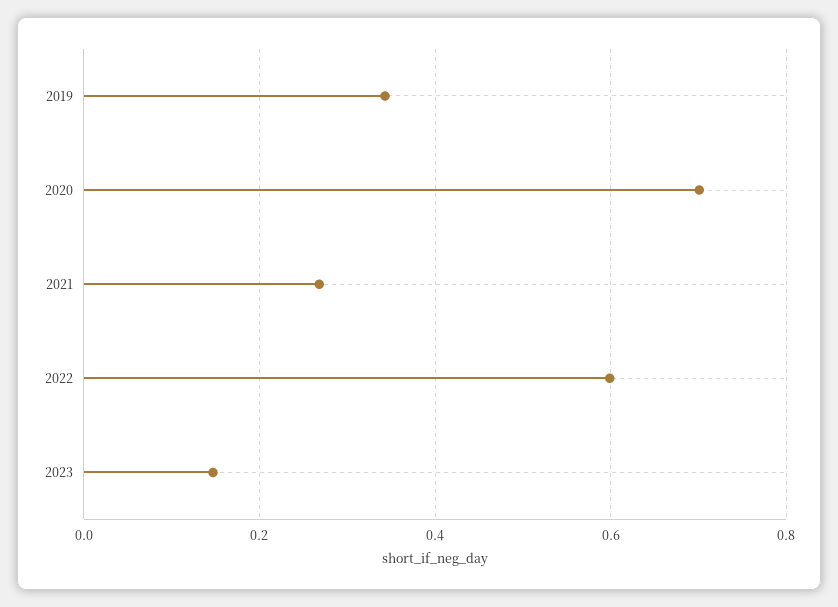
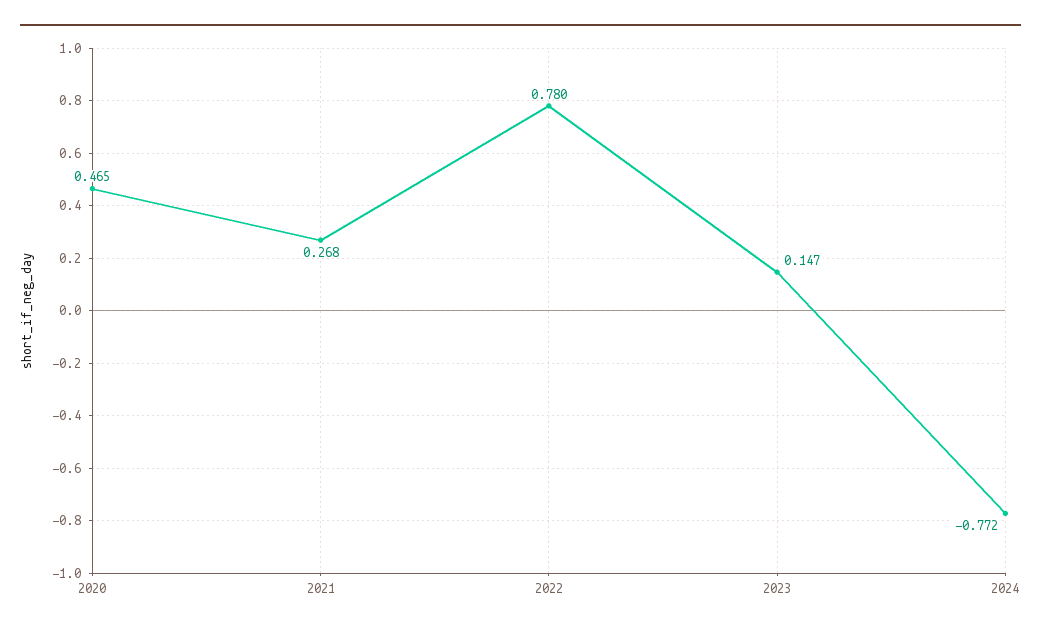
2019: 0.34 -> none
2020: 0.7 -> 0.465
2022: 0.6 -> 0.78
2024: none -> -0.772

